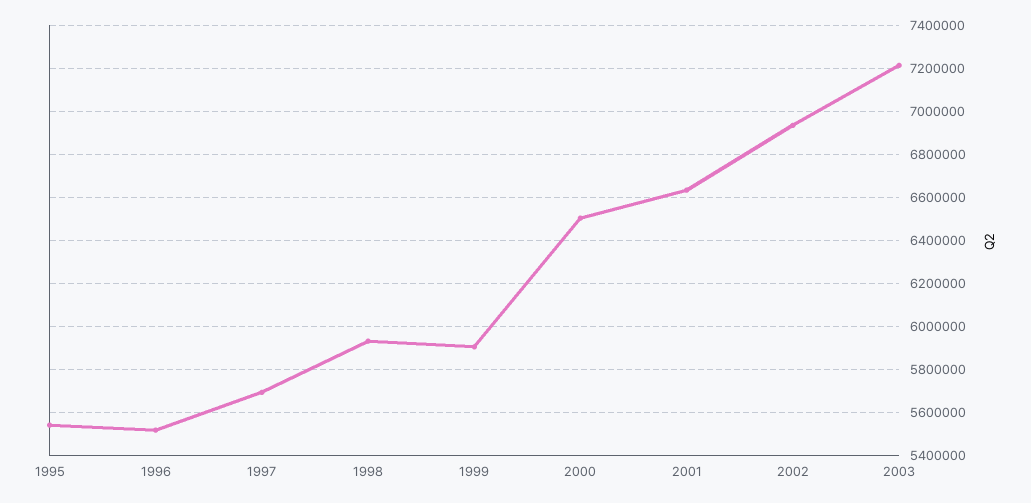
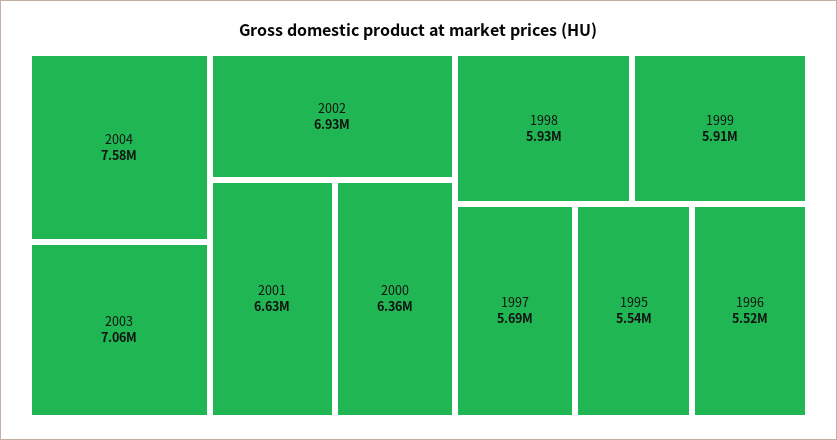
2000: 6500000 -> 6360000
2003: 7200000 -> 7060000
2004: none -> 7580000

